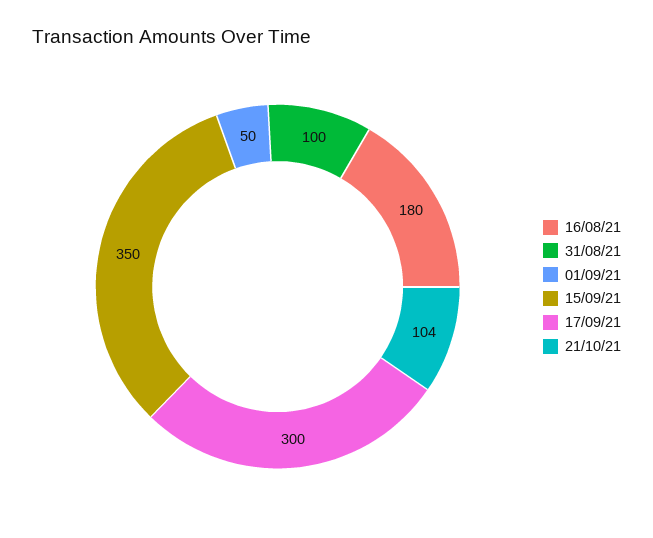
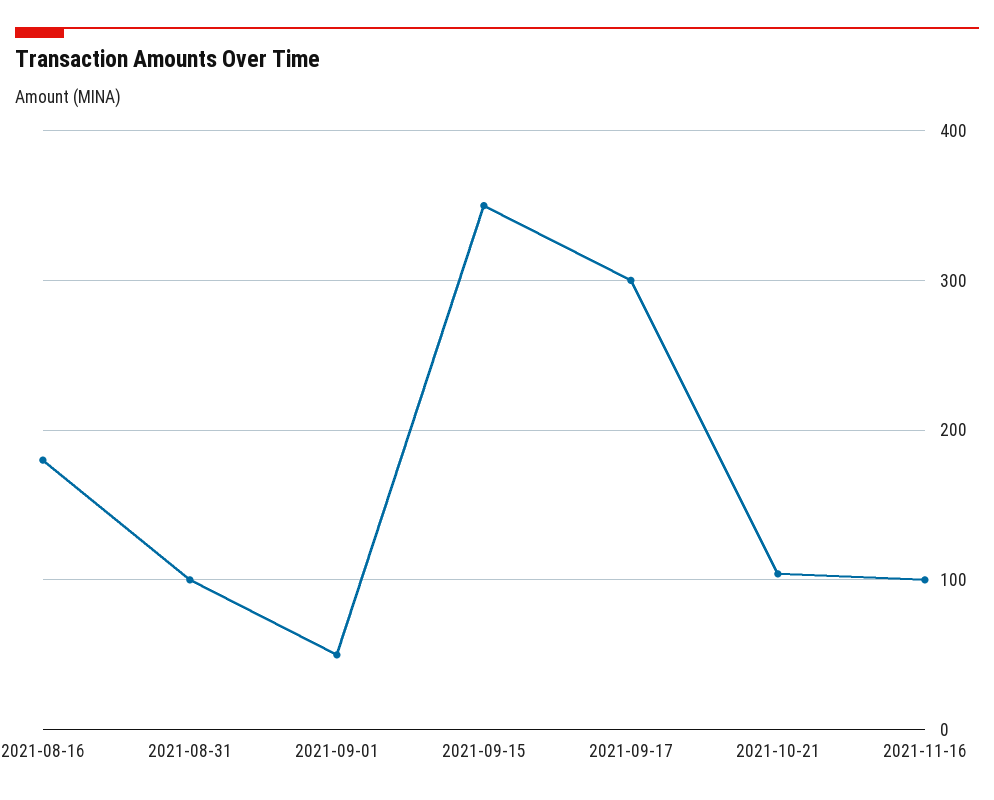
2021-11-16: none -> 100

